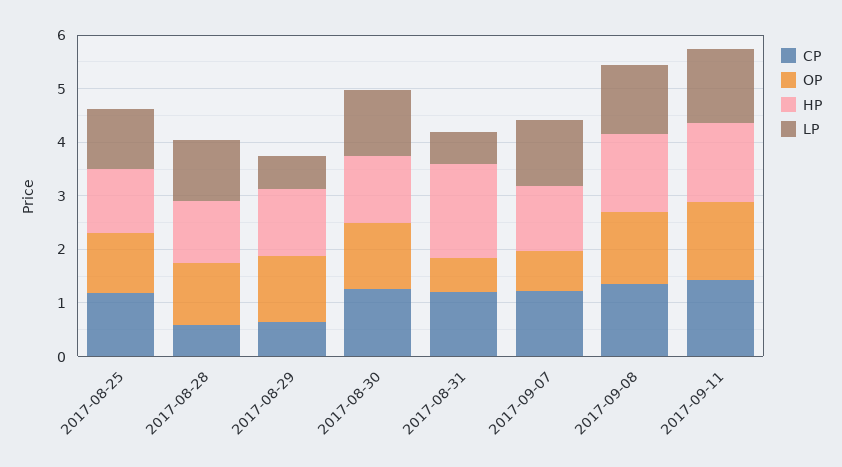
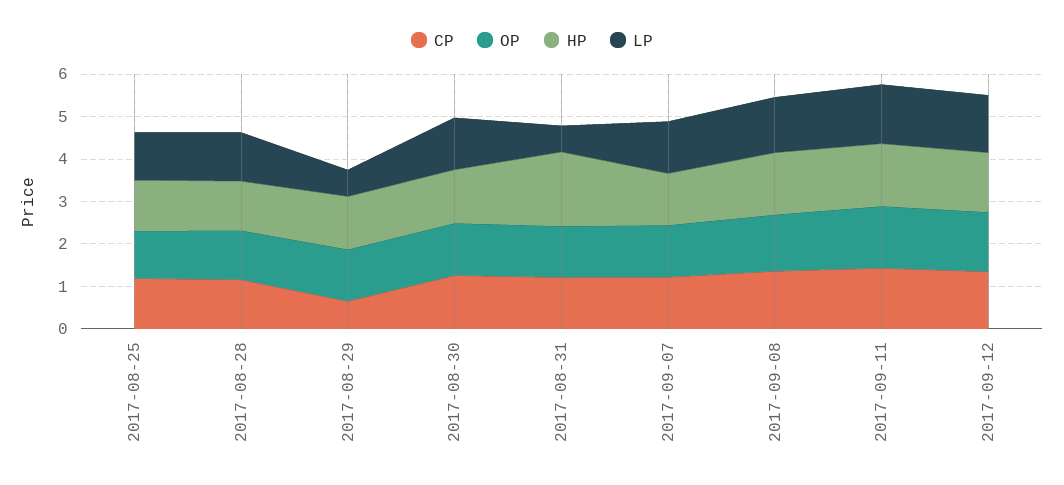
CP, 2017-08-28: 0.6 -> 1.2
OP, 2017-08-31: 0.6 -> 1.2
OP, 2017-09-07: 0.8 -> 1.2
CP, 2017-09-12: none -> 1.4
OP, 2017-09-12: none -> 1.4
HP, 2017-09-12: none -> 1.4
LP, 2017-09-12: none -> 1.4

